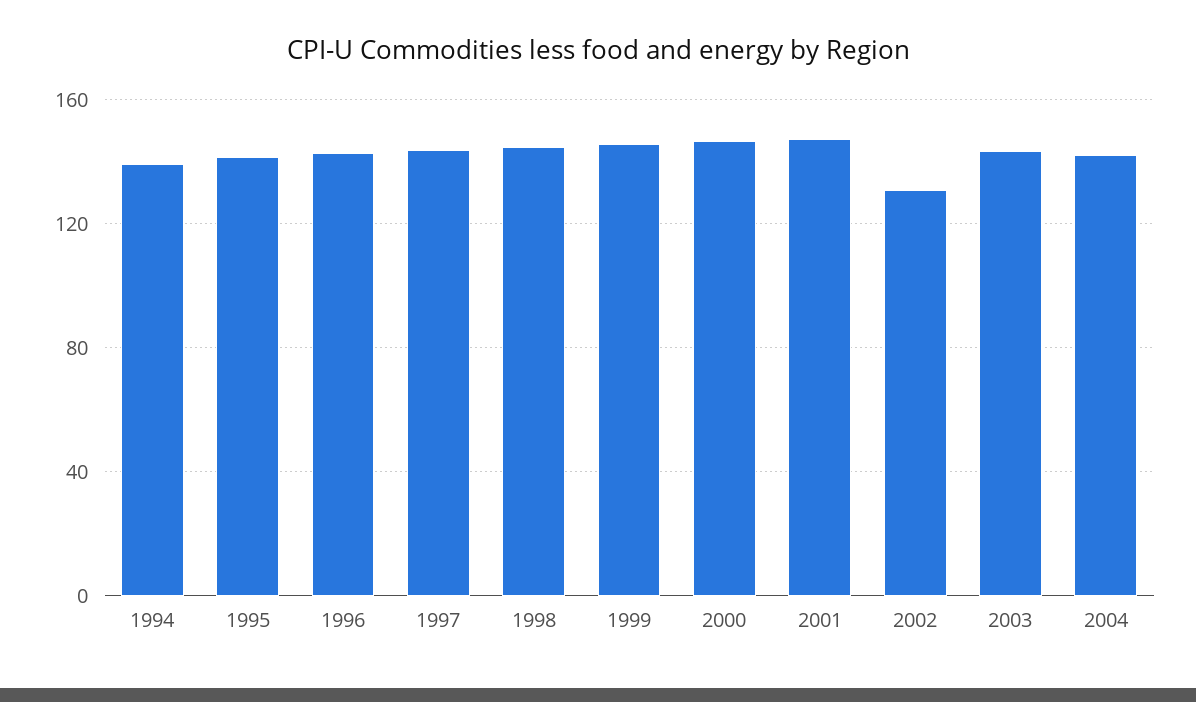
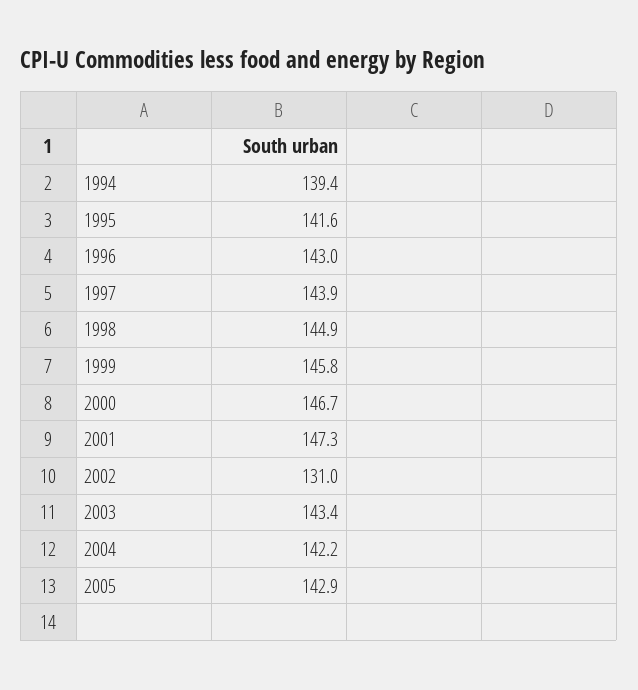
2005: none -> 142.9

